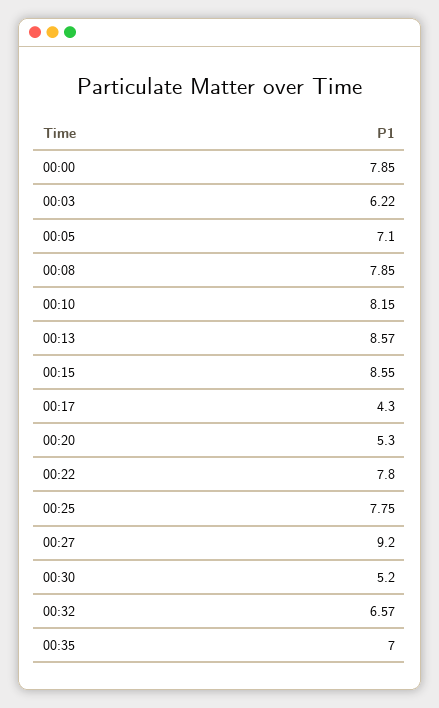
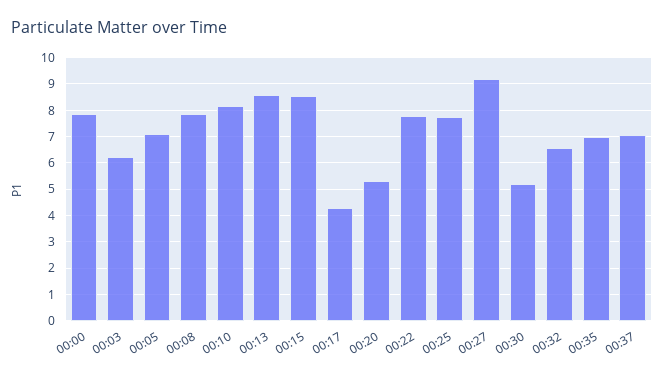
00:37: none -> 7

